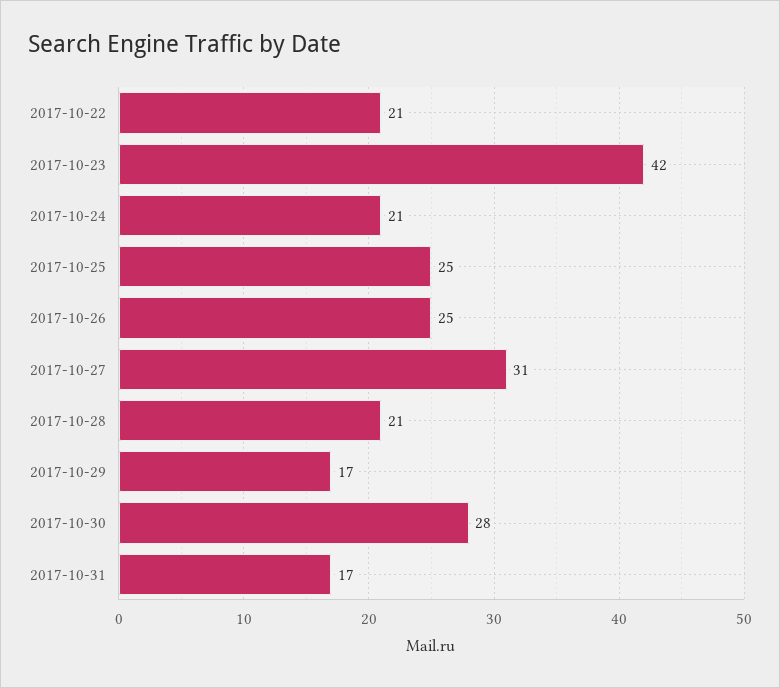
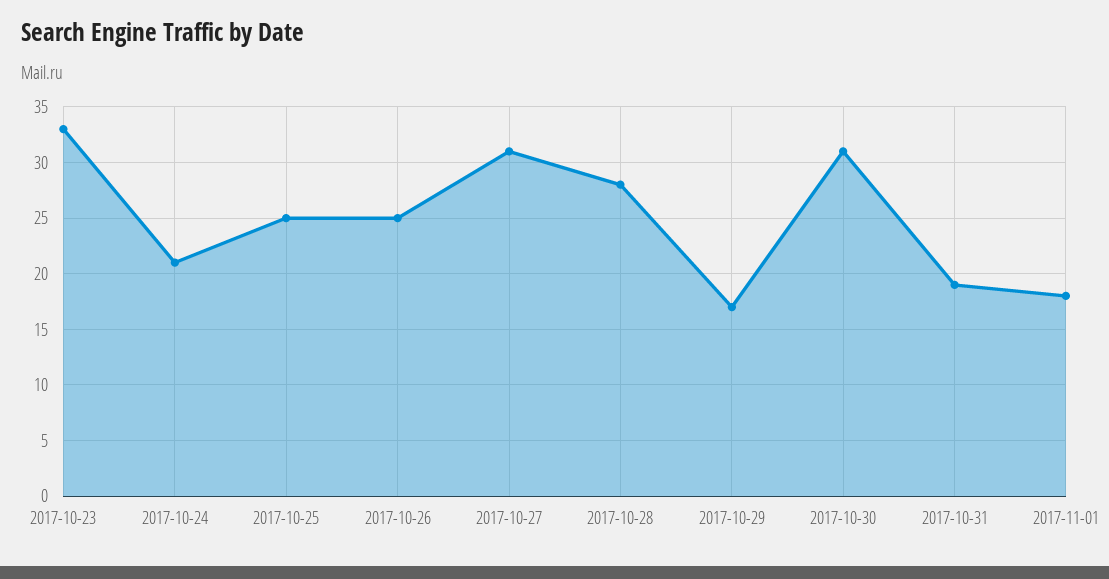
2017-10-22: 21 -> none
2017-10-23: 42 -> 33
2017-10-28: 21 -> 28
2017-10-30: 28 -> 31
2017-10-31: 17 -> 19
2017-11-01: none -> 18

